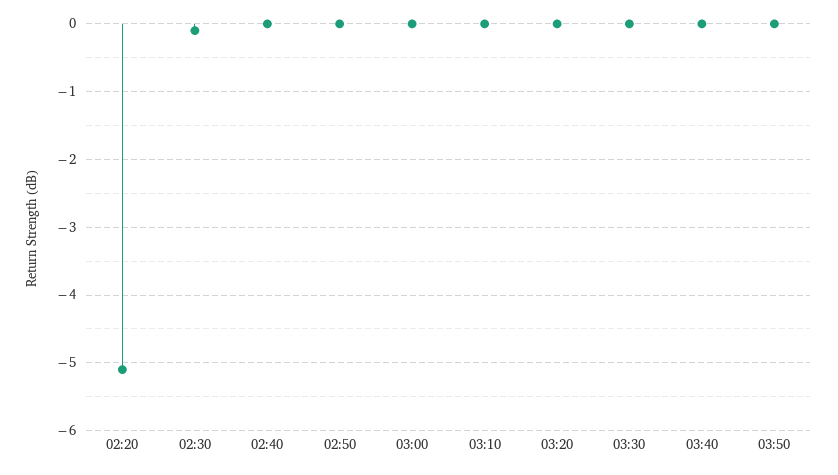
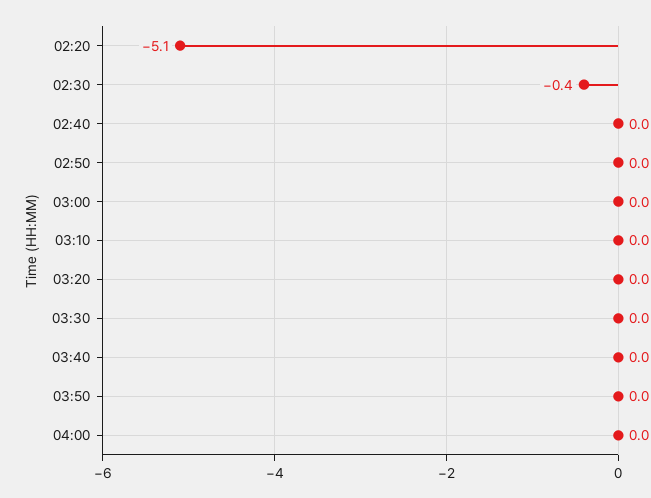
02:30: -0.1 -> -0.4
04:00: none -> 0

